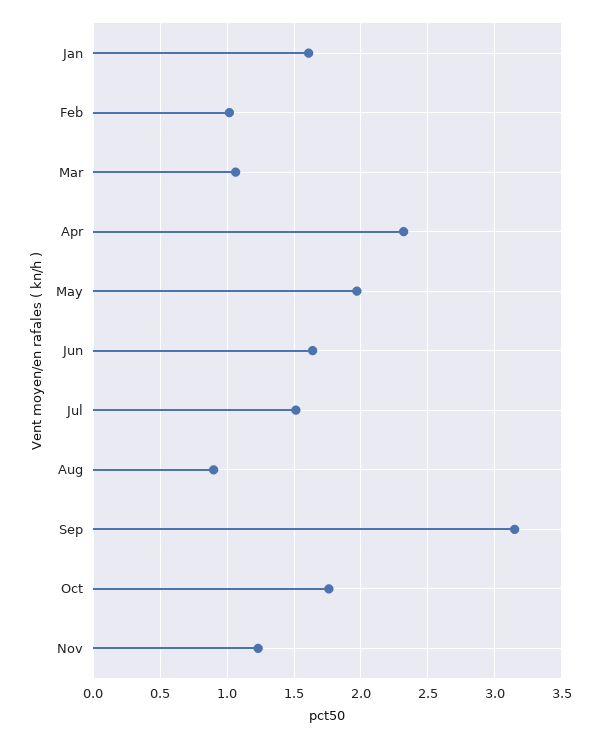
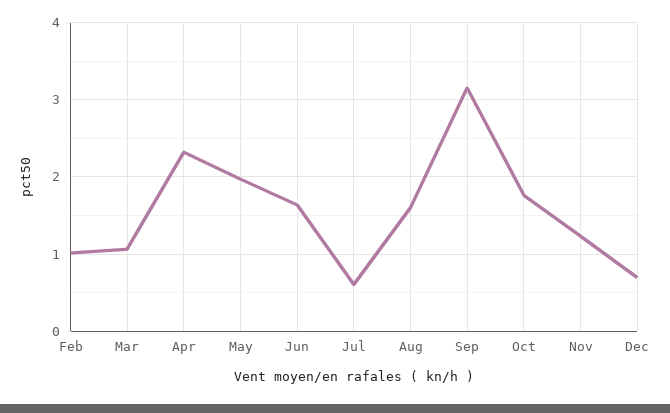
Jan: 1.6 -> none
Jul: 1.5 -> 0.6
Aug: 0.9 -> 1.6
Dec: none -> 0.7

